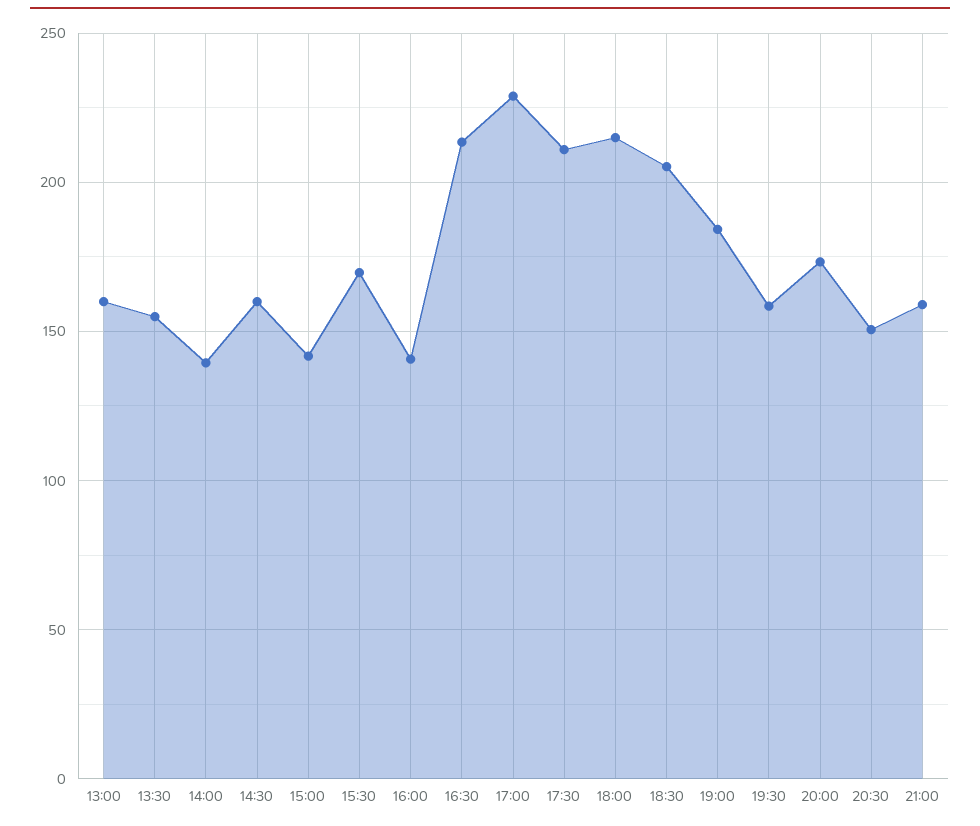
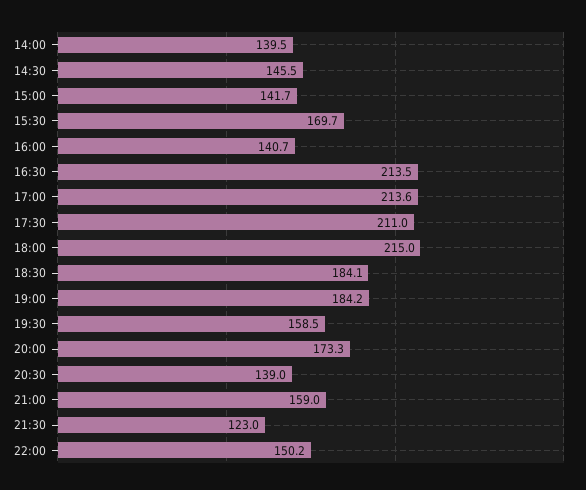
13:00: 160 -> none
13:30: 155 -> none
14:30: 160 -> 145.5
17:00: 230 -> 213.6
18:30: 205 -> 184.1
20:30: 150 -> 139
21:30: none -> 123
22:00: none -> 150.2

